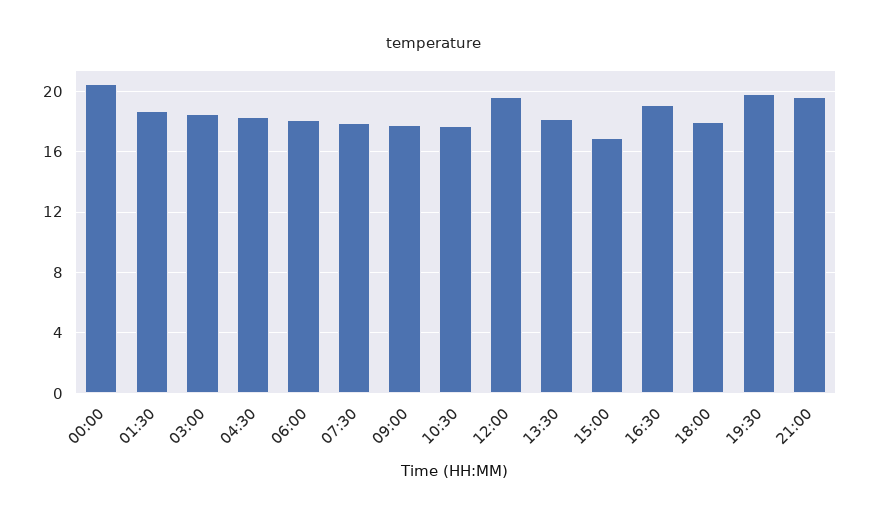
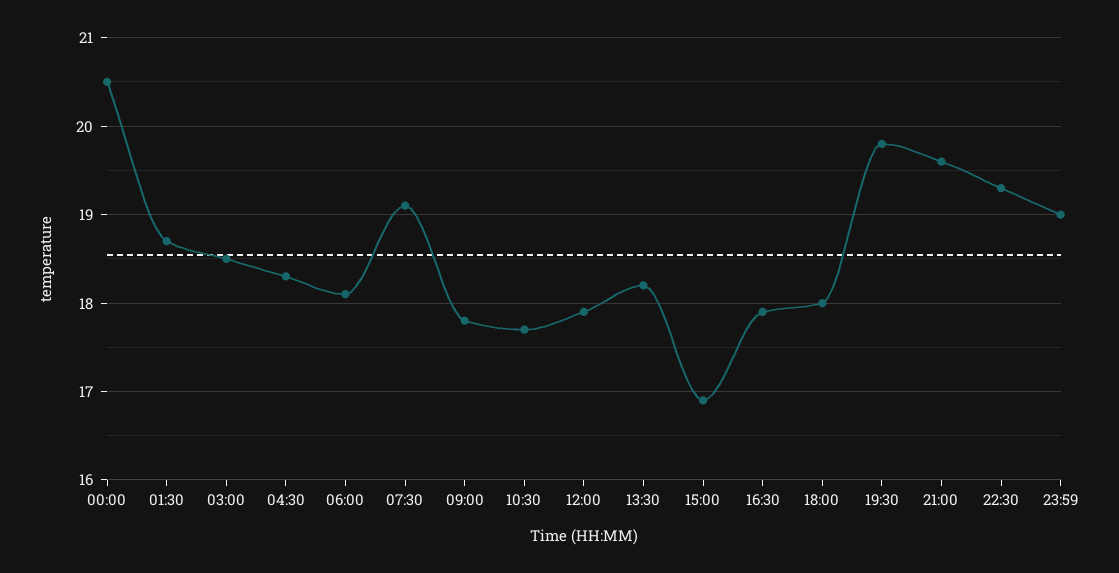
07:30: 18 -> 19.1
12:00: 19.5 -> 17.9
16:30: 19 -> 17.9
22:30: none -> 19.3
23:59: none -> 19

